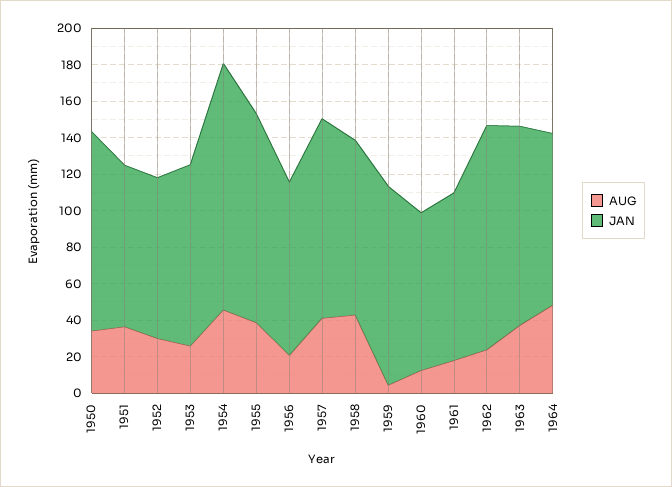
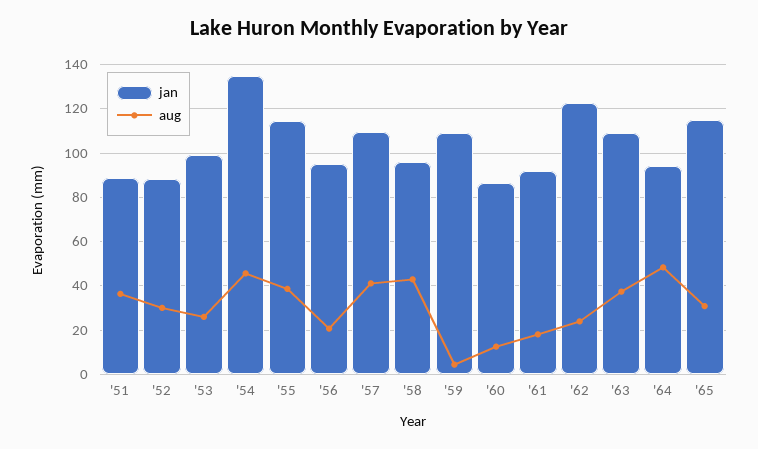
AUG, 1950: 35 -> none
JAN, 1950: 110 -> none
JAN, '65: none -> 115
AUG, '65: none -> 30

